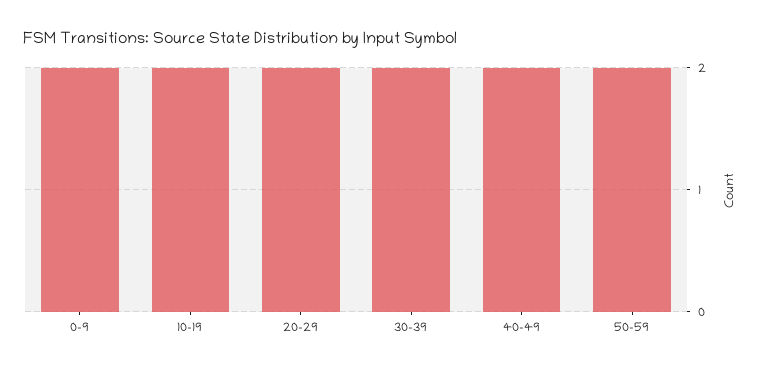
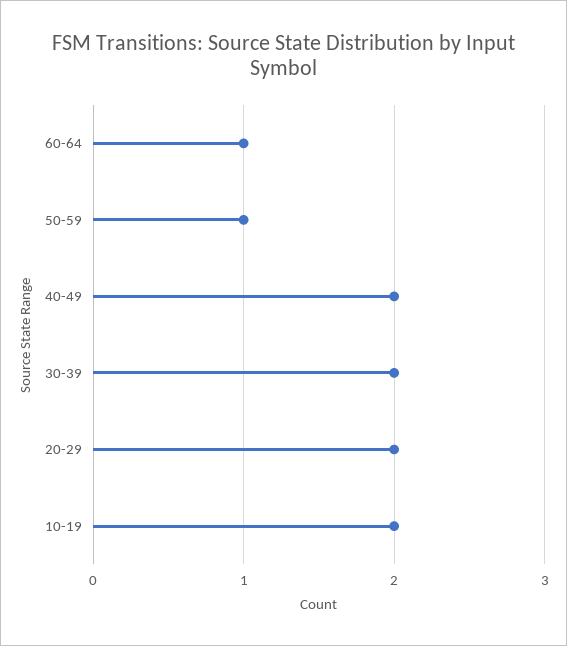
0-9: 2 -> none
50-59: 2 -> 1
60-64: none -> 1

